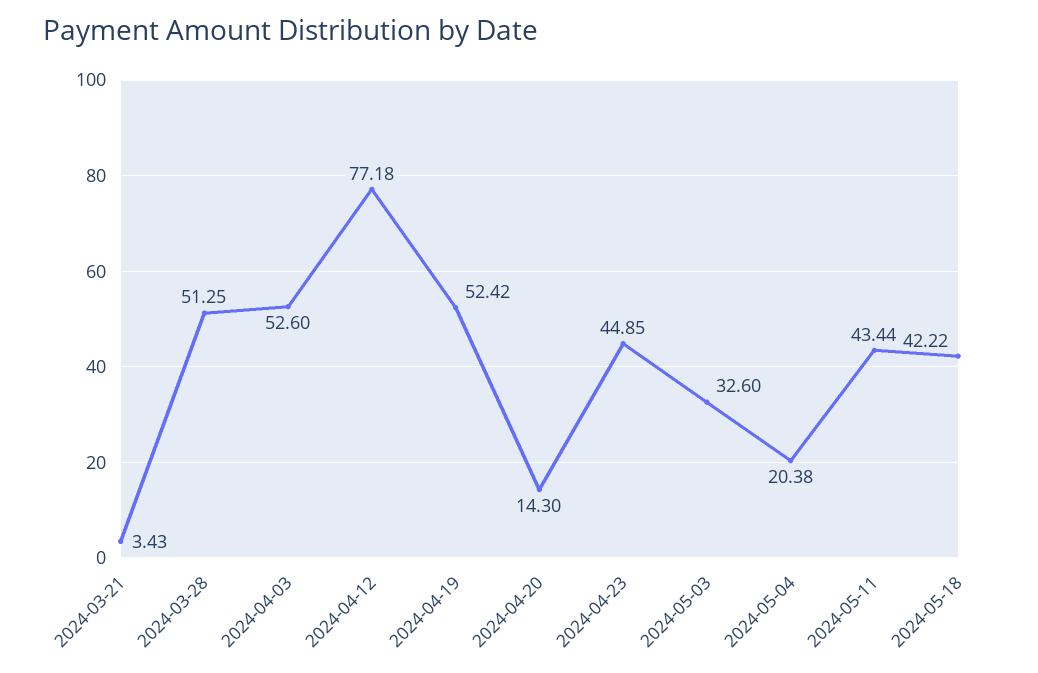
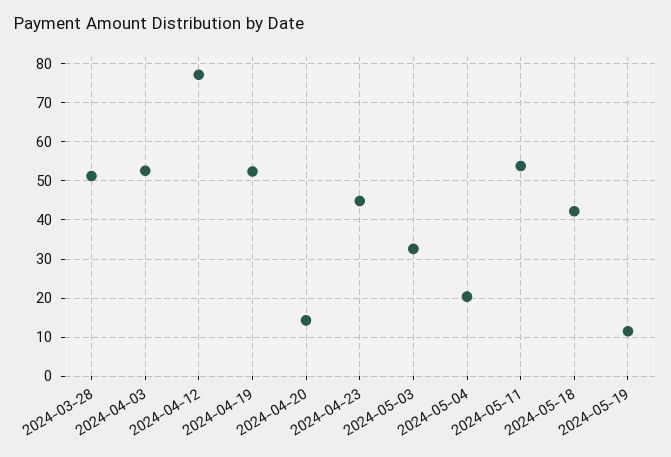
2024-03-21: 3.43 -> none
2024-05-11: 43.44 -> 54
2024-05-19: none -> 12

